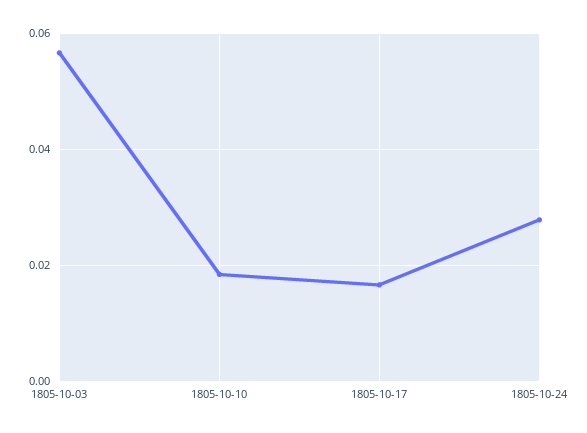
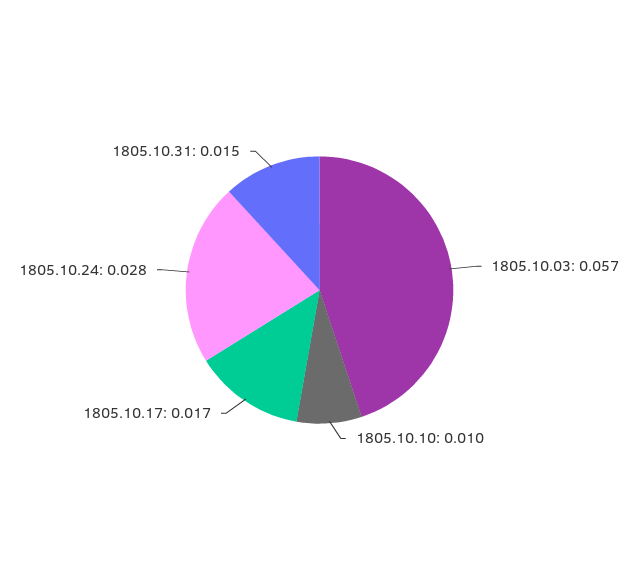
1805-10-10: 0.018 -> 0.01
1805.10.31: none -> 0.015

